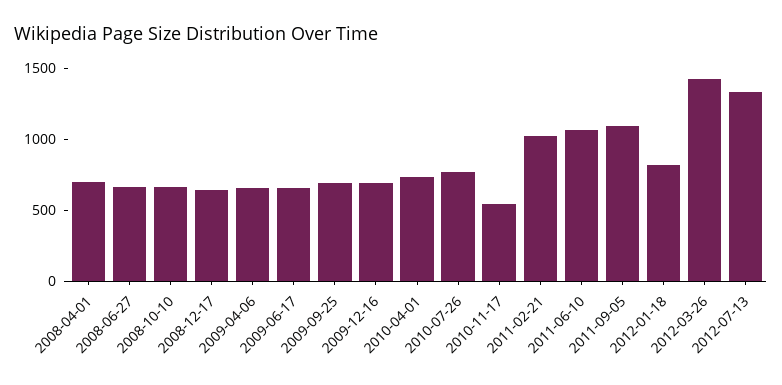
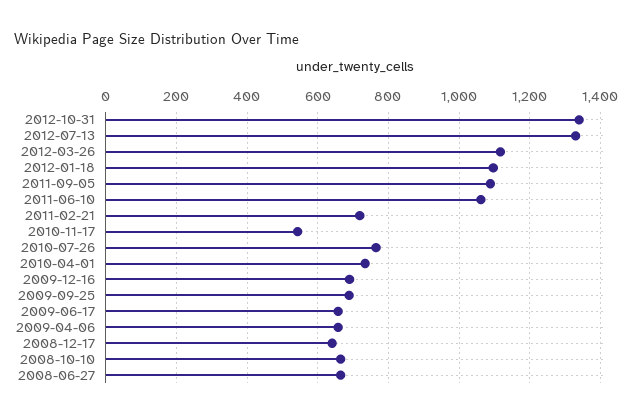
2008-04-01: 700 -> none
2011-02-21: 1000 -> 720
2012-01-18: 800 -> 1100
2012-03-26: 1400 -> 1120
2012-10-31: none -> 1340

